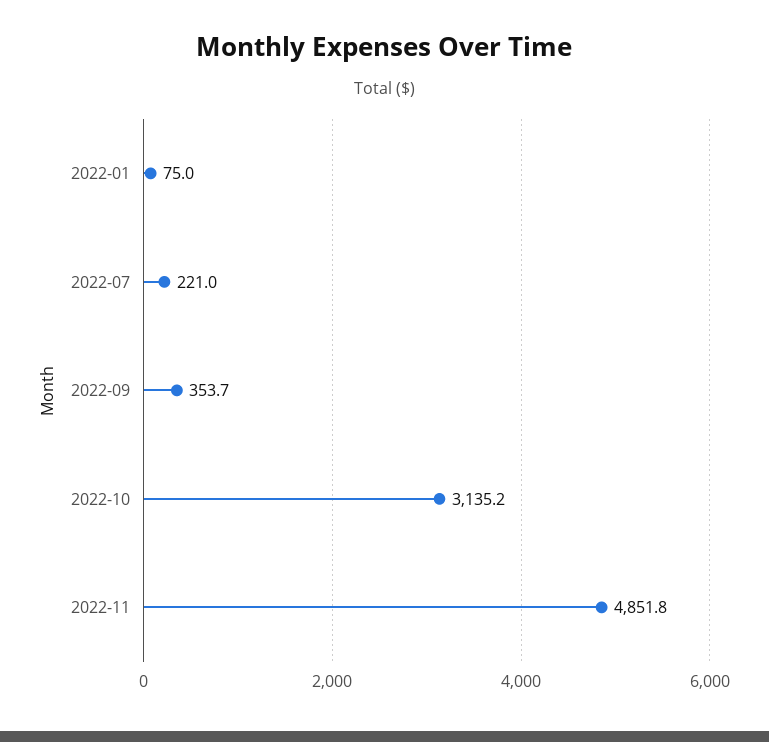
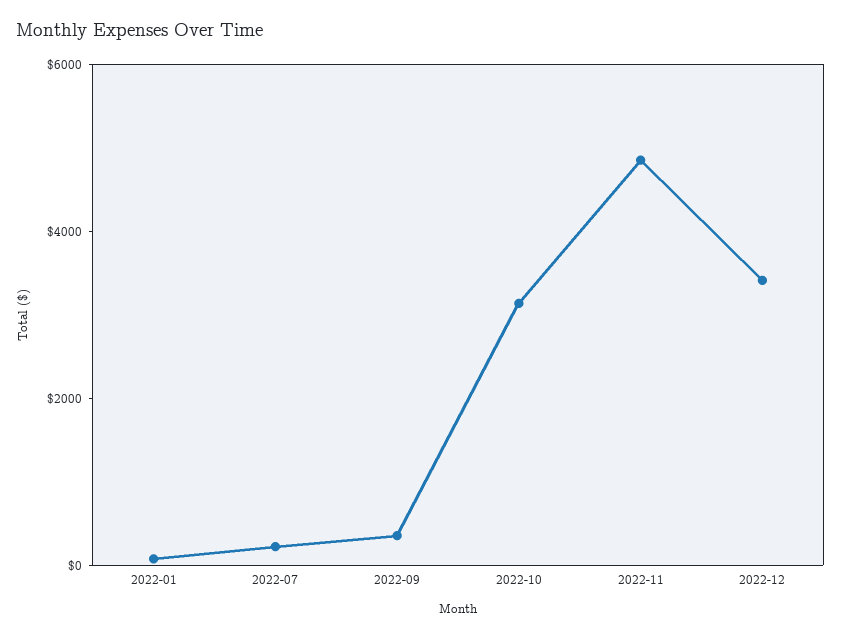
2022-12: none -> 3500

